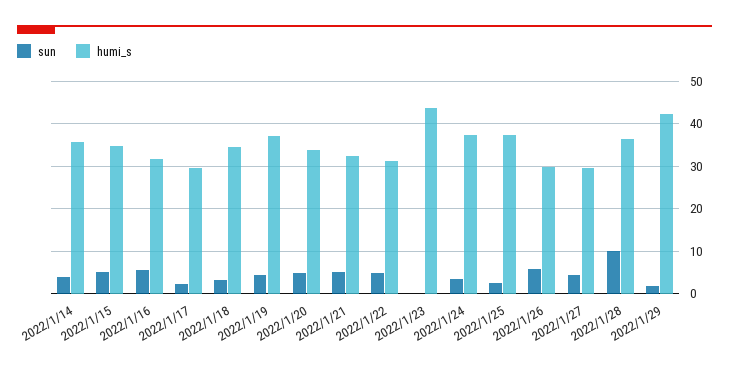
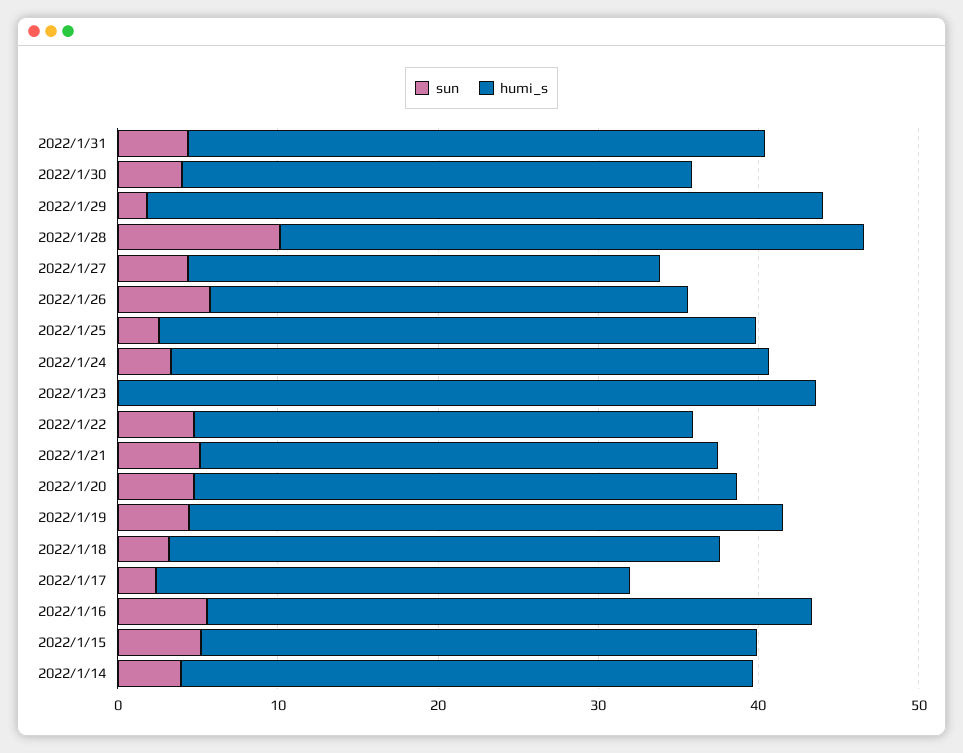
humi_s, 2022/1/16: 32 -> 38
sun, 2022/1/31: none -> 4
humi_s, 2022/1/31: none -> 36
sun, 2022/1/30: none -> 4
humi_s, 2022/1/30: none -> 32

